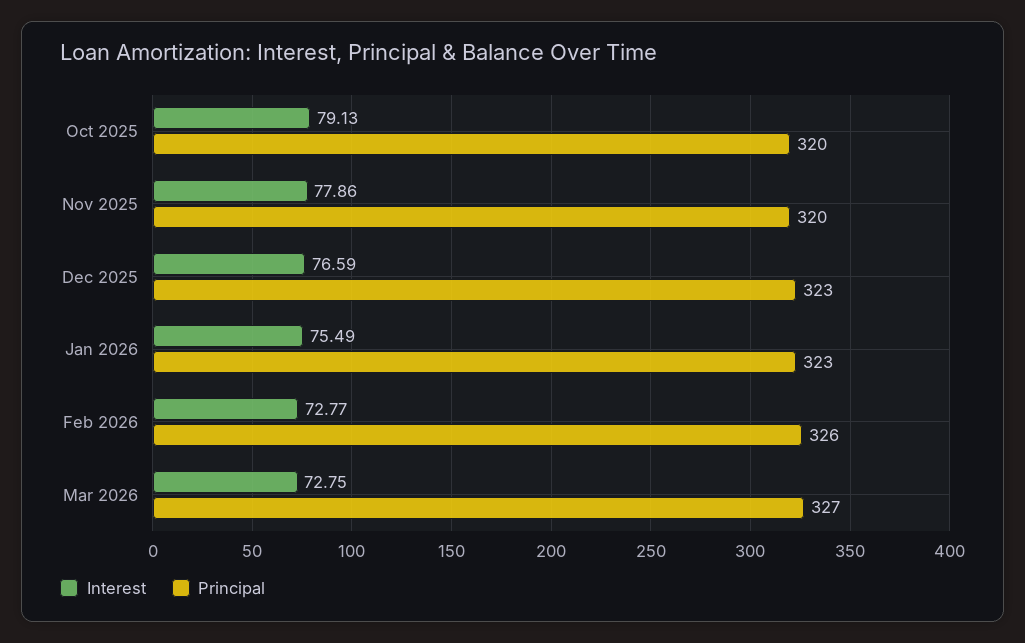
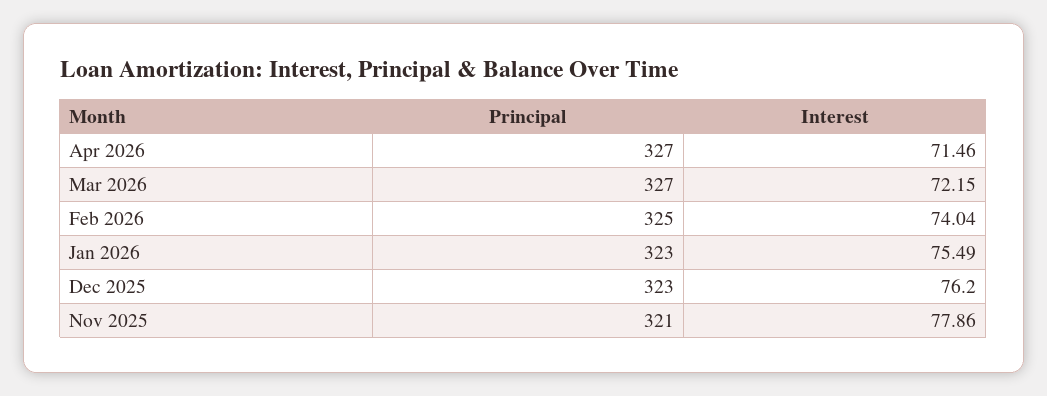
Interest, Oct 2025: 79.13 -> none
Principal, Oct 2025: 320 -> none
Principal, Nov 2025: 320 -> 321
Interest, Dec 2025: 76.59 -> 76.2
Interest, Feb 2026: 72.77 -> 74.04
Principal, Feb 2026: 326 -> 325
Interest, Mar 2026: 72.75 -> 72.15
Principal, Apr 2026: none -> 327
Interest, Apr 2026: none -> 71.46

